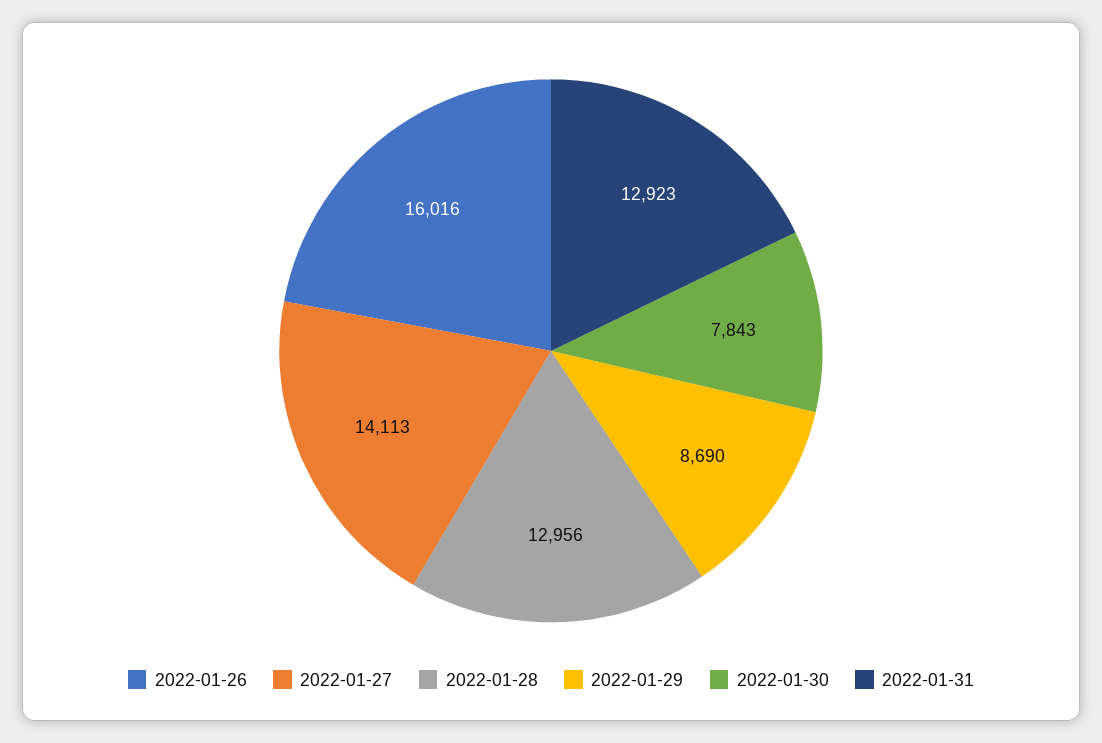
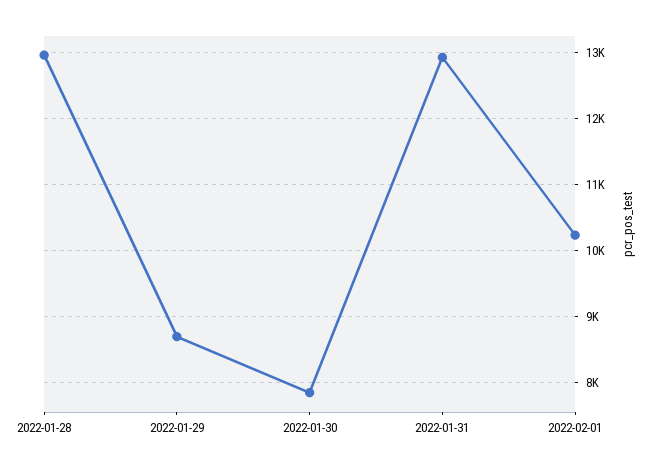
2022-01-26: 16016 -> none
2022-01-27: 14113 -> none
2022-02-01: none -> 10200

